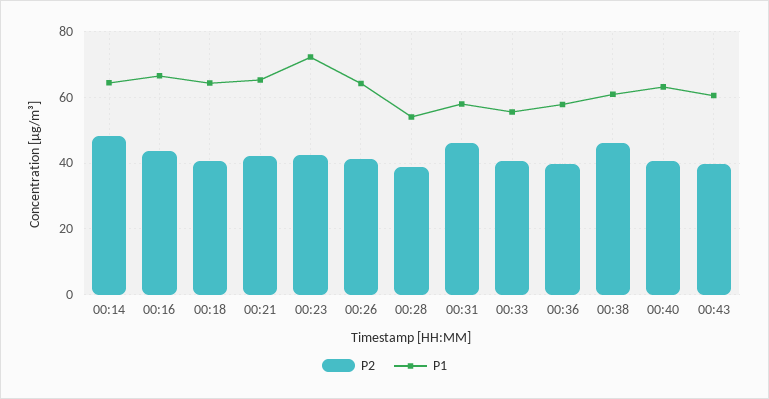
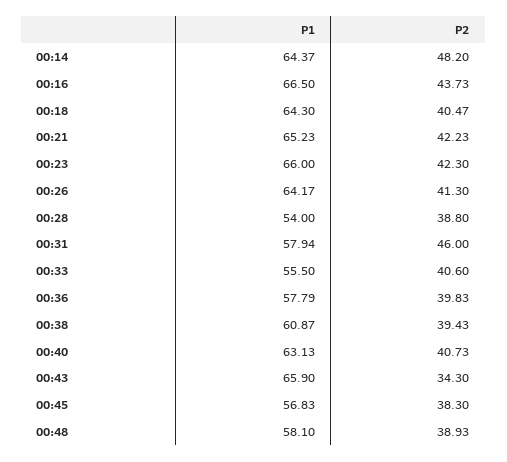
P1, 00:23: 72 -> 66
P2, 00:38: 46 -> 39.43
P2, 00:43: 40 -> 34.3
P1, 00:43: 60 -> 65.9
P1, 00:45: none -> 56.83
P2, 00:45: none -> 38.3
P1, 00:48: none -> 58.1
P2, 00:48: none -> 38.93

